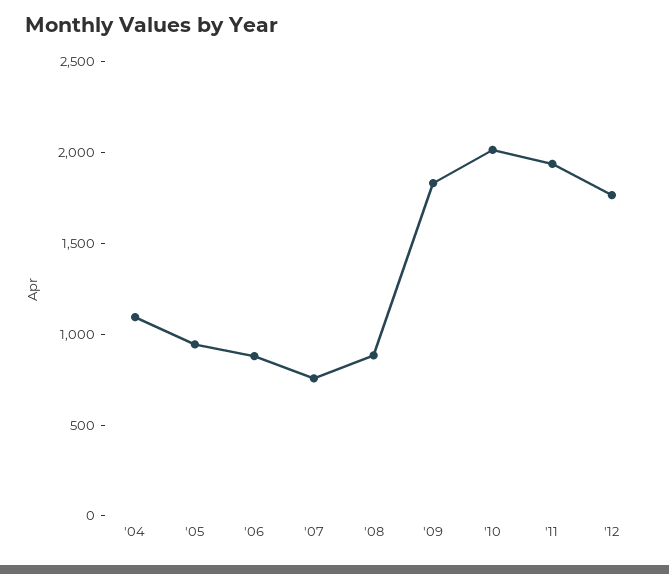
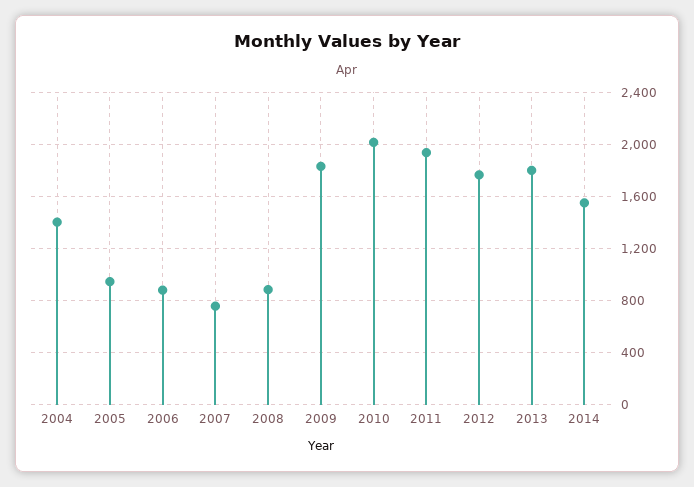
'04: 1100 -> 1400
2013: none -> 1800
2014: none -> 1550

